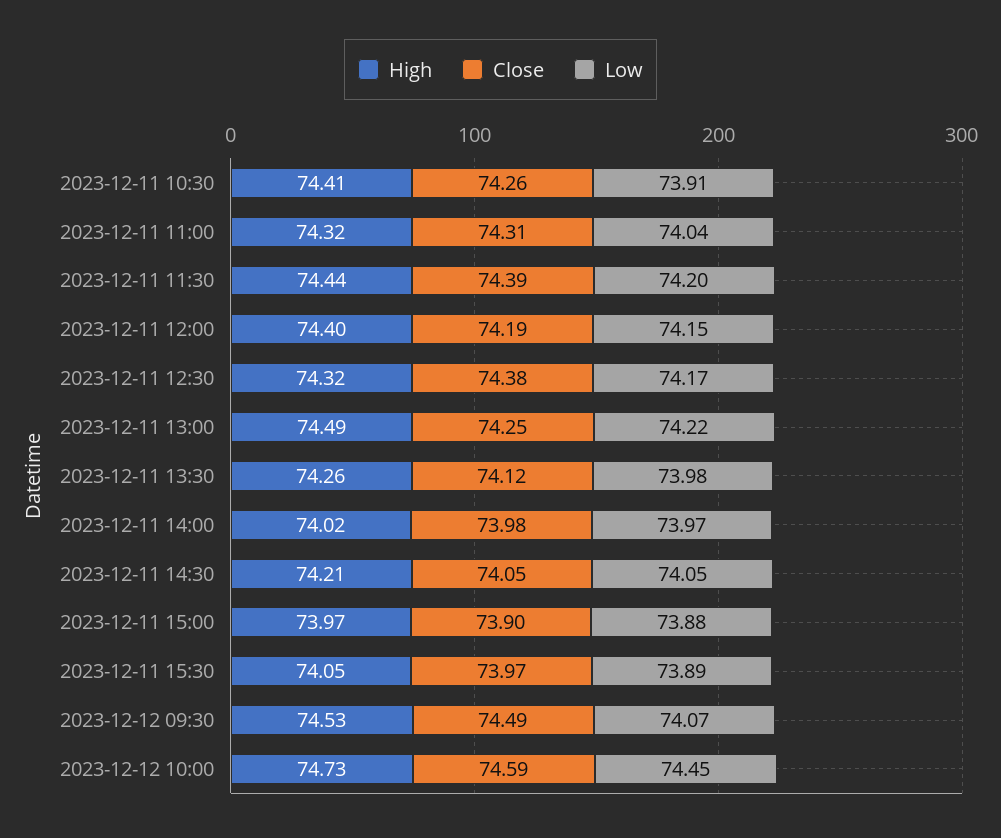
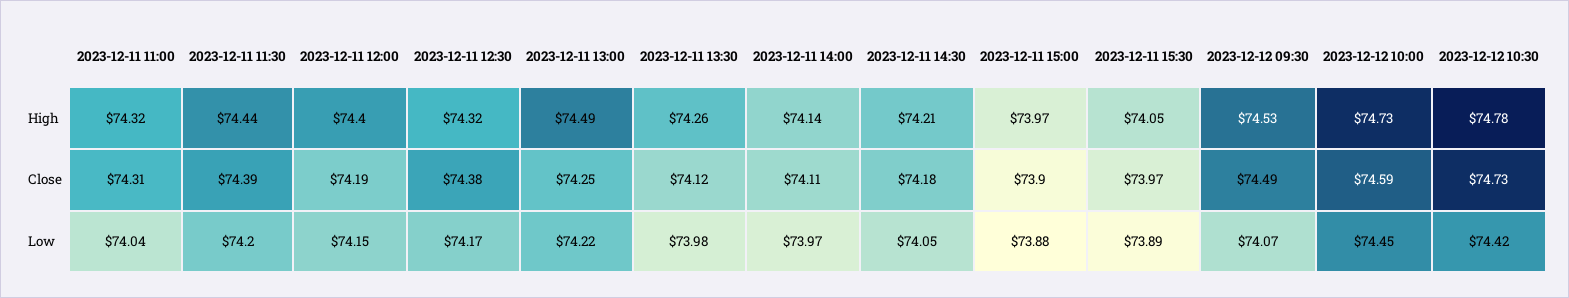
High, 2023-12-11 10:30: 74.41 -> none
Close, 2023-12-11 10:30: 74.26 -> none
Low, 2023-12-11 10:30: 73.91 -> none
High, 2023-12-11 14:00: 74.02 -> 74.14
Close, 2023-12-11 14:00: 73.98 -> 74.11
Close, 2023-12-11 14:30: 74.05 -> 74.18
High, 2023-12-12 10:30: none -> 74.78
Close, 2023-12-12 10:30: none -> 74.73
Low, 2023-12-12 10:30: none -> 74.42

